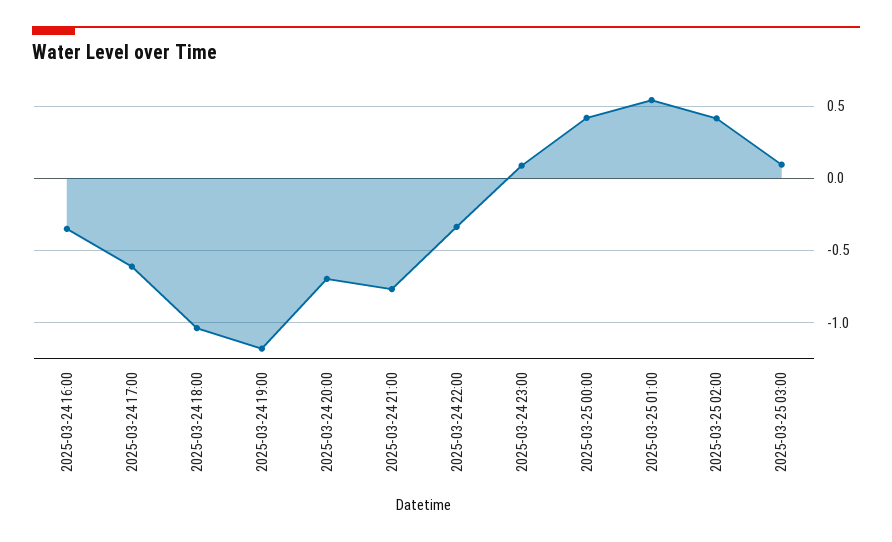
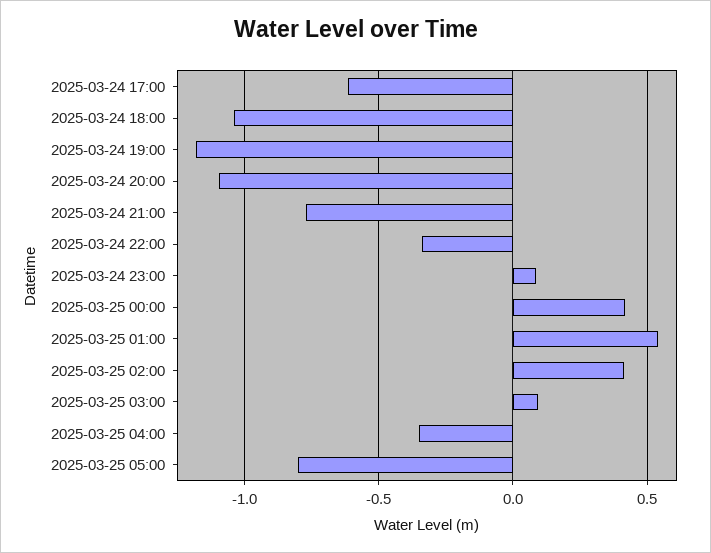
2025-03-24 16:00: -0.35 -> none
2025-03-24 20:00: -0.7 -> -1.1
2025-03-25 04:00: none -> -0.35
2025-03-25 05:00: none -> -0.8

